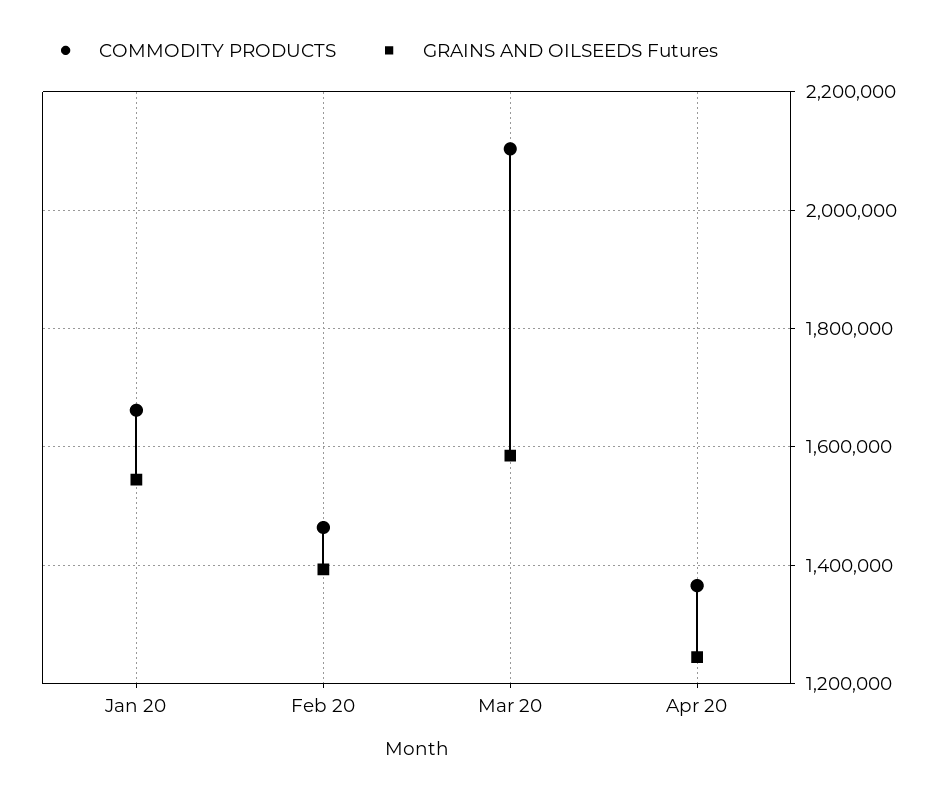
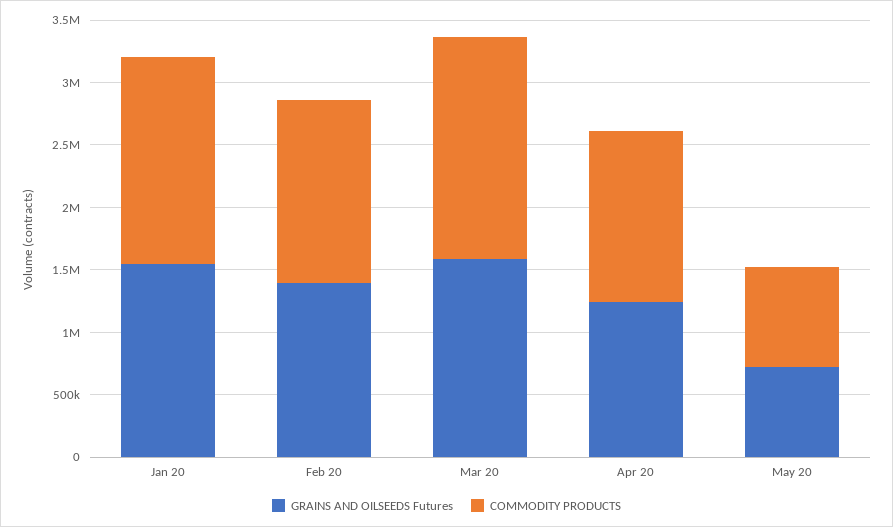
COMMODITY PRODUCTS, Mar 20: 2100000 -> 1800000
GRAINS AND OILSEEDS Futures, May 20: none -> 700000
COMMODITY PRODUCTS, May 20: none -> 800000

